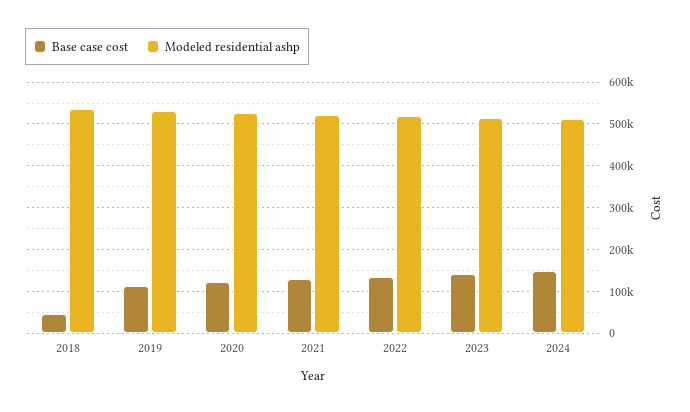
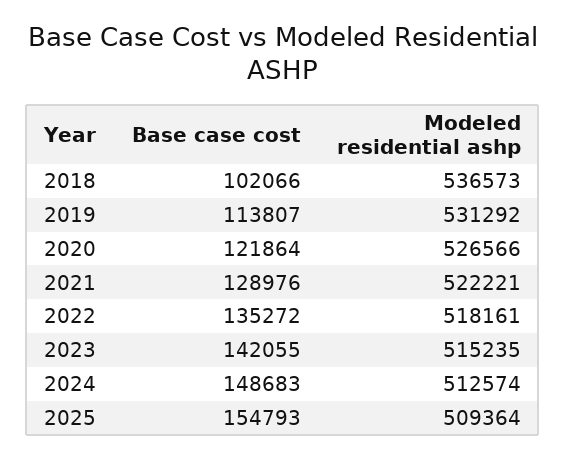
Base case cost, 2018: 40000 -> 102066
Base case cost, 2025: none -> 154793
Modeled residential ashp, 2025: none -> 509364

